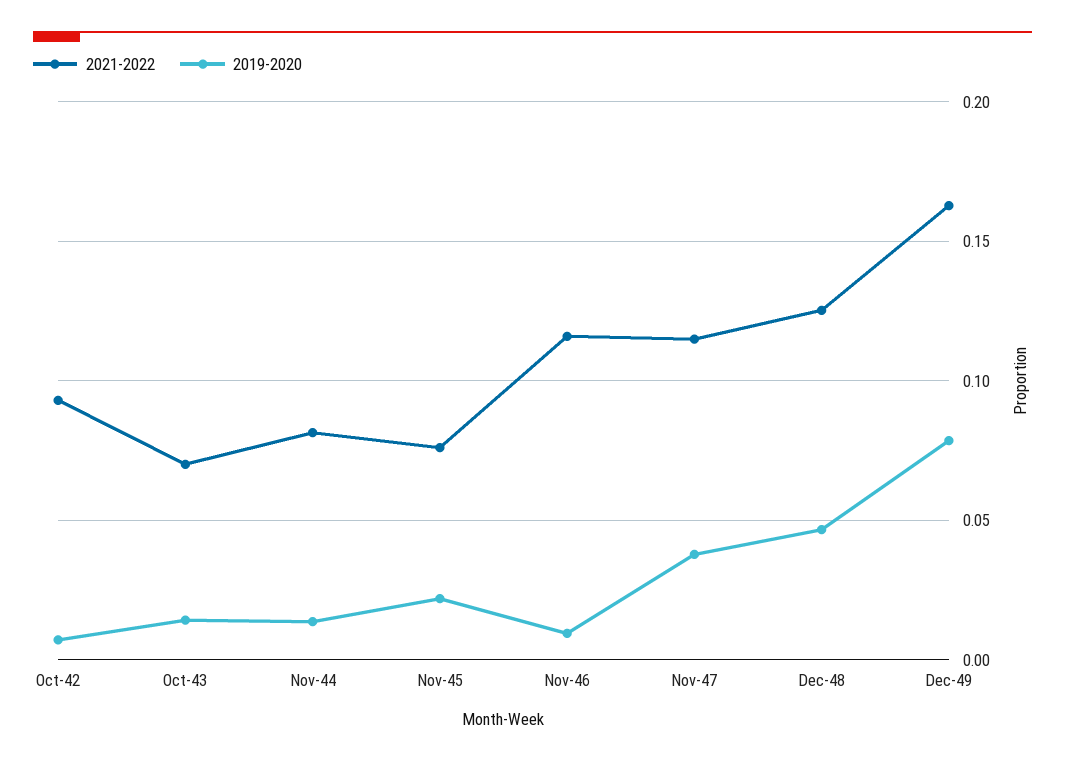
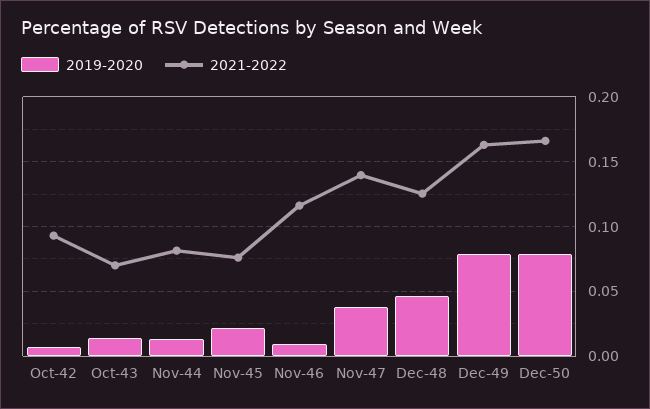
2021-2022, Nov-47: 0.115 -> 0.14
2019-2020, Dec-50: none -> 0.08
2021-2022, Dec-50: none -> 0.165

